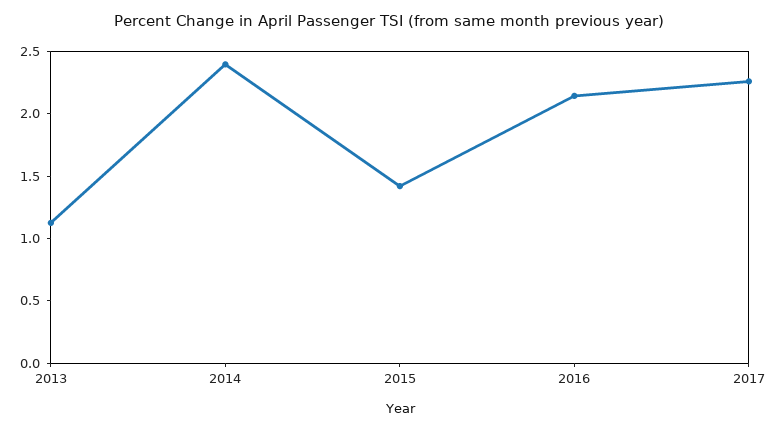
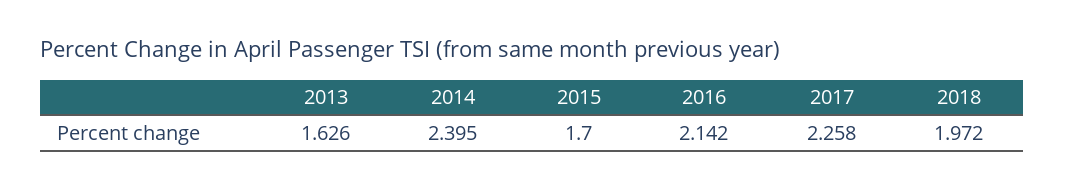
2013: 1.1 -> 1.626
2015: 1.4 -> 1.7
2018: none -> 1.972

